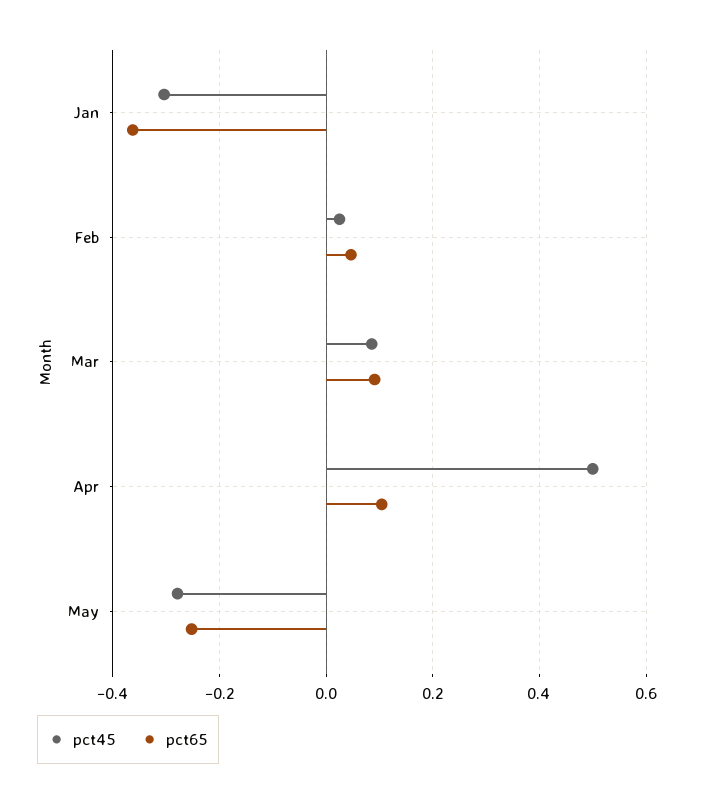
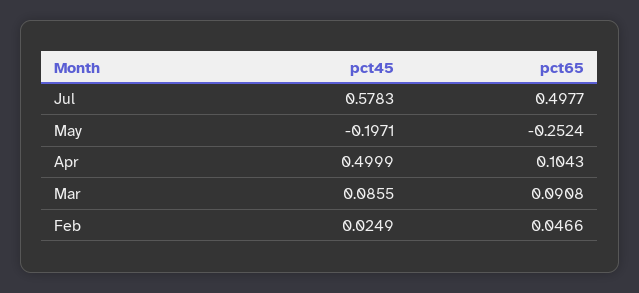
pct45, Jan: -0.3 -> none
pct65, Jan: -0.36 -> none
pct45, May: -0.28 -> -0.1971
pct45, Jul: none -> 0.5783
pct65, Jul: none -> 0.4977

